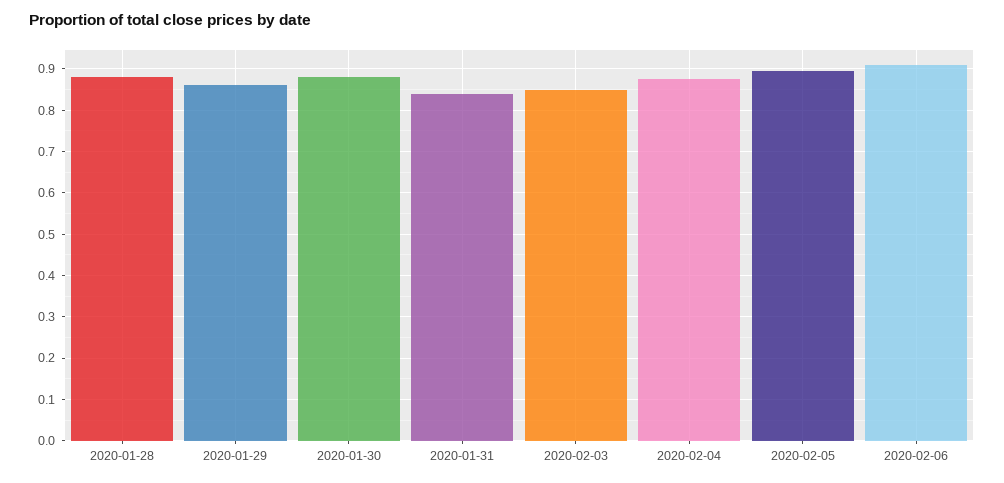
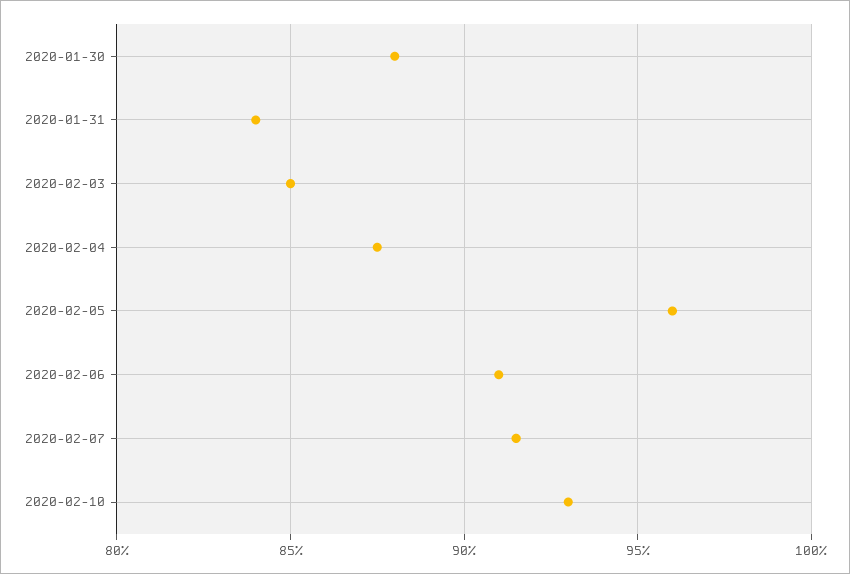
2020-01-28: 0.88 -> none
2020-01-29: 0.86 -> none
2020-02-05: 0.9 -> 0.96
2020-02-07: none -> 0.915
2020-02-10: none -> 0.93

